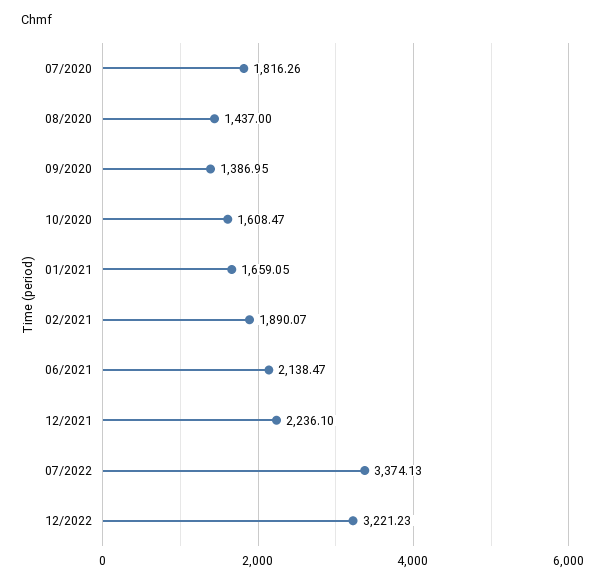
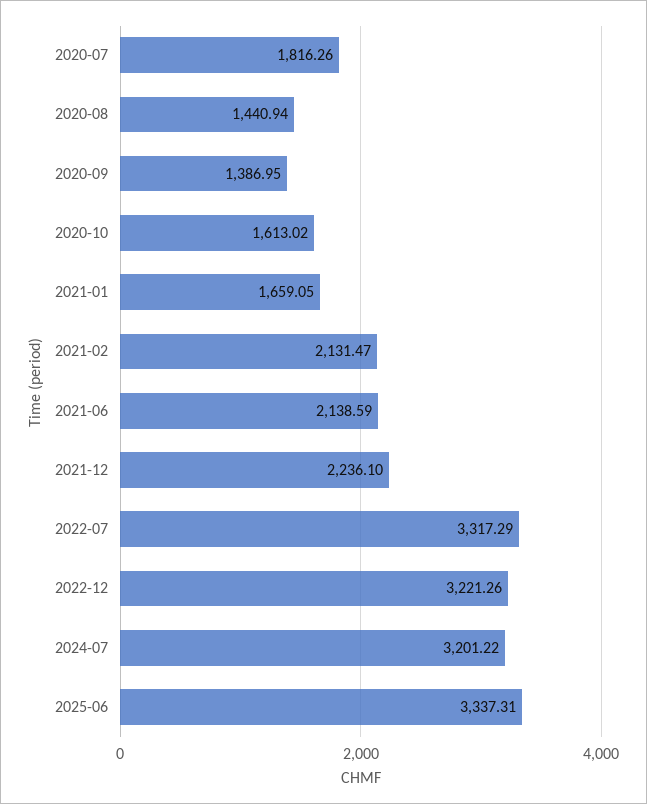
08/2020: 1437 -> 1440.94
10/2020: 1608.47 -> 1613.02
02/2021: 1890.07 -> 2131.47
06/2021: 2138.47 -> 2138.59
07/2022: 3374.13 -> 3317.29
12/2022: 3221.23 -> 3221.26
2024-07: none -> 3201.22
2025-06: none -> 3337.31

